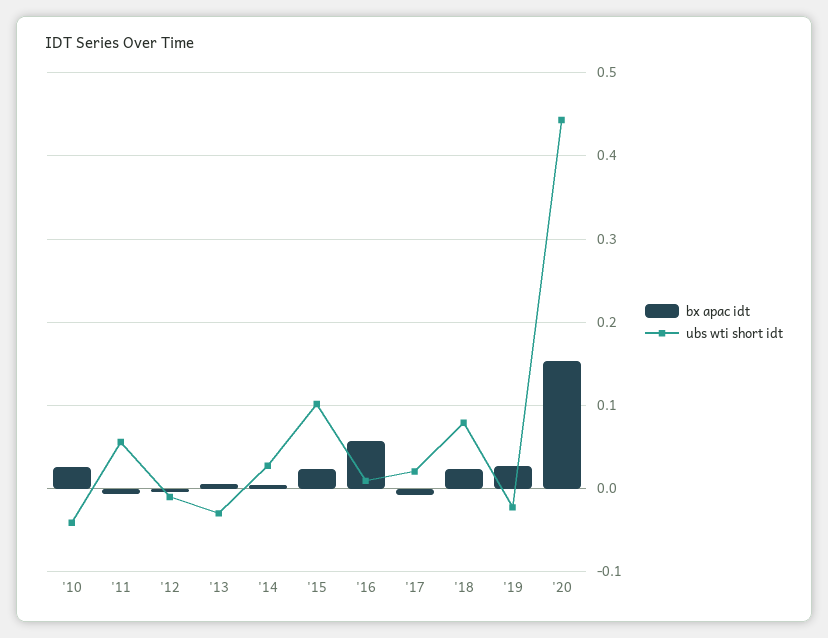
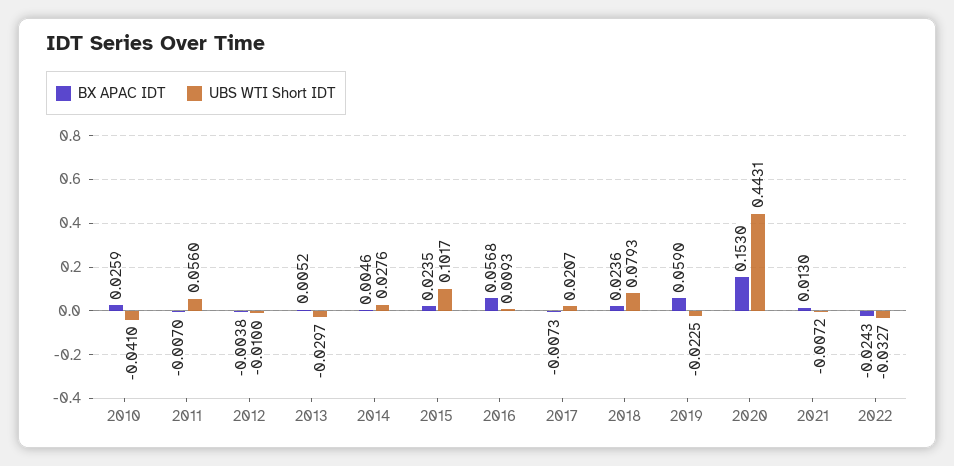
bx apac idt, '19: 0.03 -> 0.059
bx apac idt, 2021: none -> 0.013
ubs wti short idt, 2021: none -> -0.0072
bx apac idt, 2022: none -> -0.0243
ubs wti short idt, 2022: none -> -0.0327

